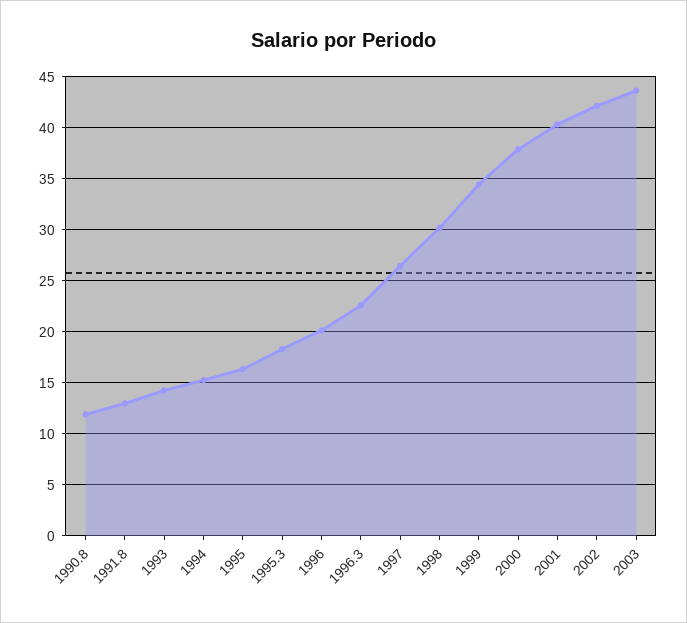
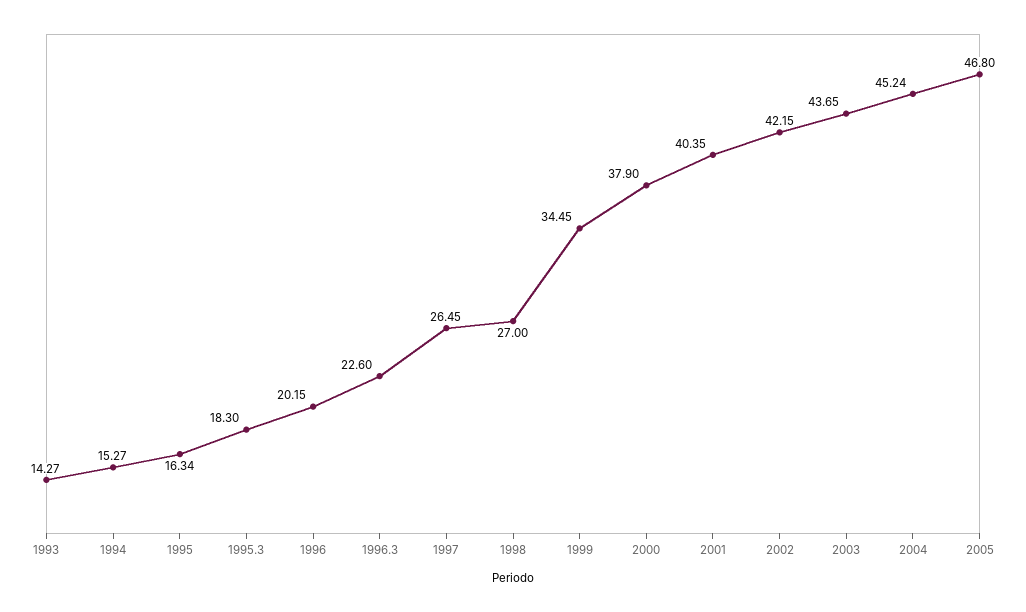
1990.8: 12 -> none
1991.8: 13 -> none
1998: 30 -> 27
2004: none -> 45.24
2005: none -> 46.8

